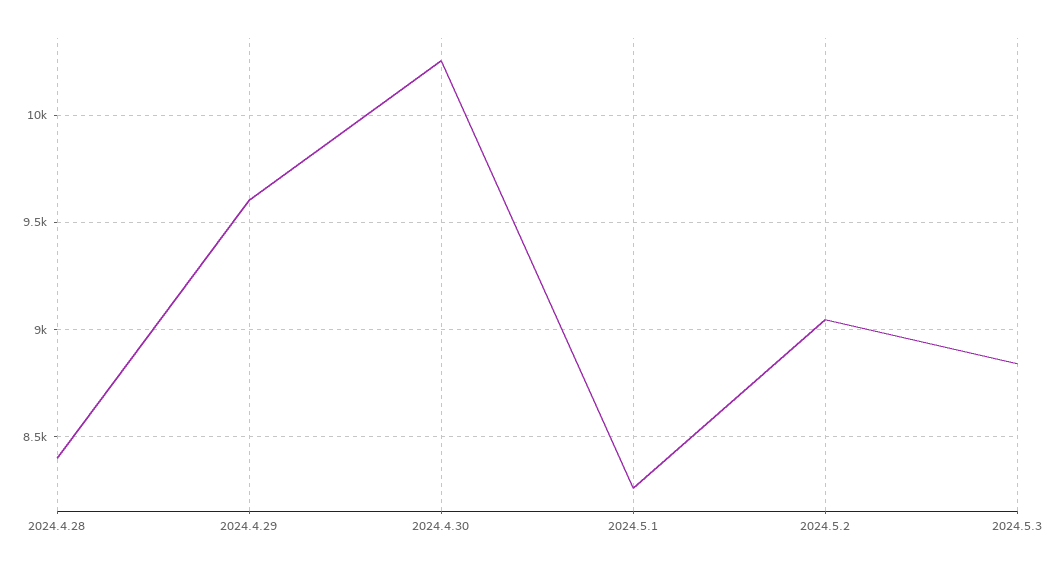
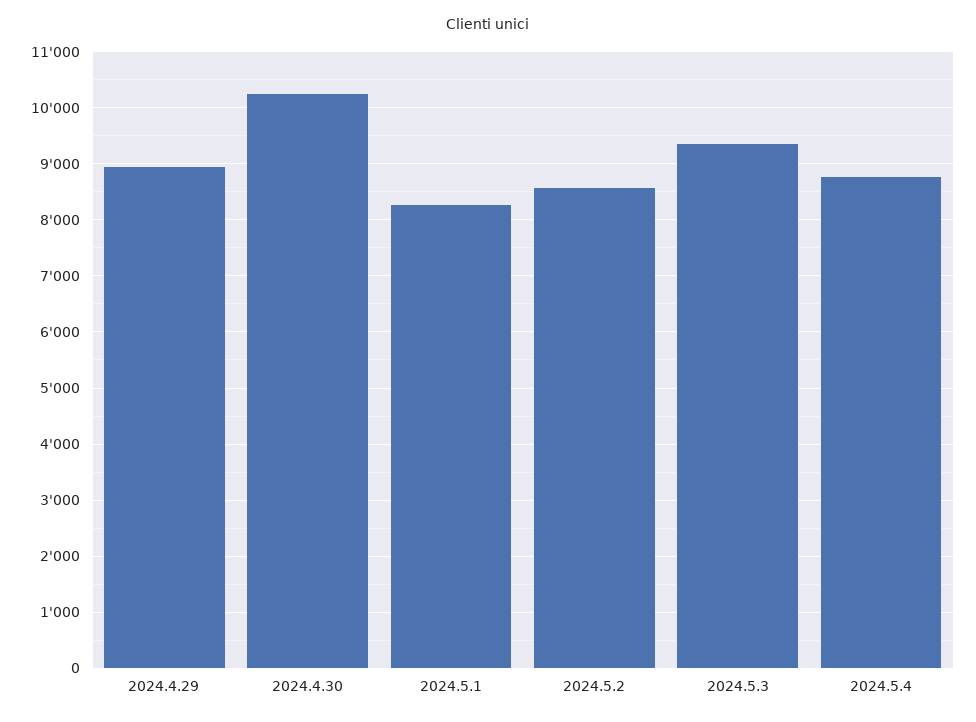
2024.4.28: 8400 -> none
2024.4.29: 9600 -> 9000
2024.5.2: 9050 -> 8600
2024.5.3: 8850 -> 9400
2024.5.4: none -> 8800

